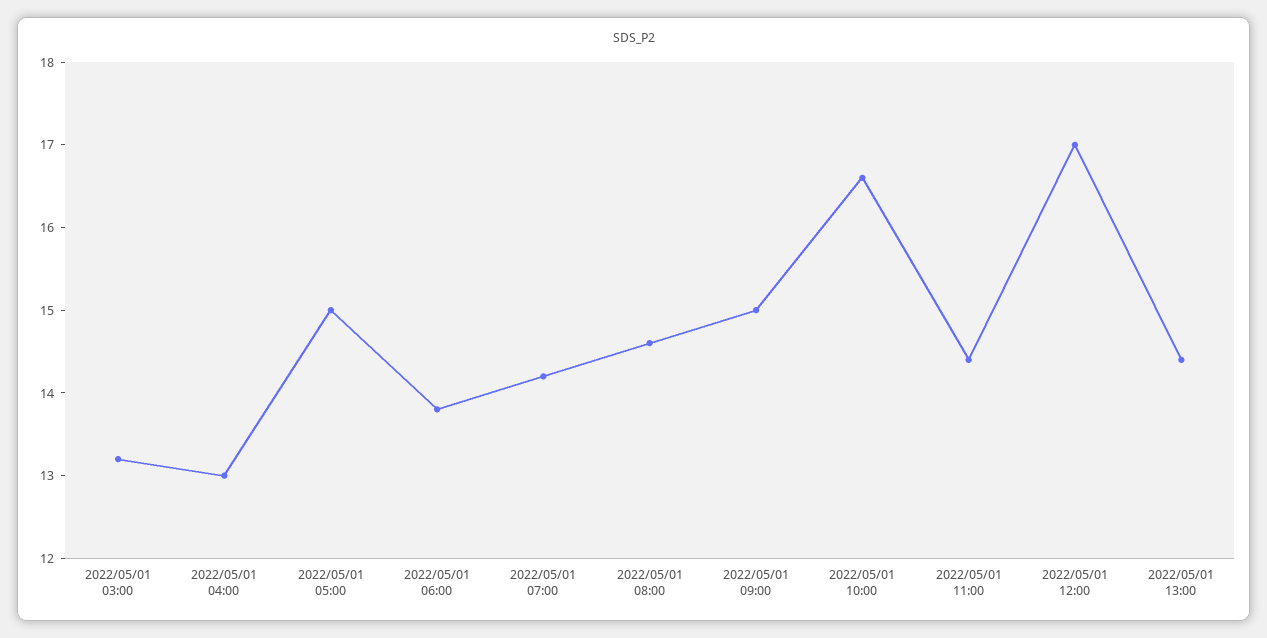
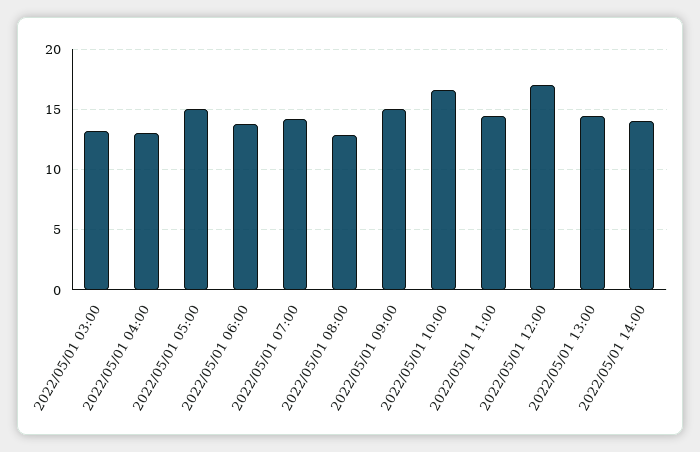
2022/05/01 08:00: 14.6 -> 13
2022/05/01 14:00: none -> 14

